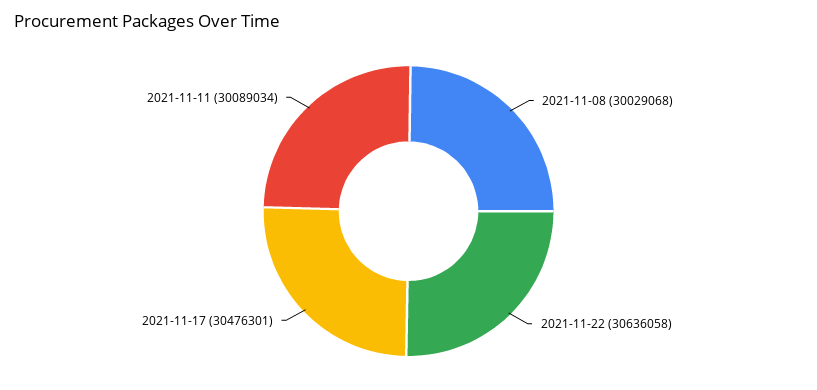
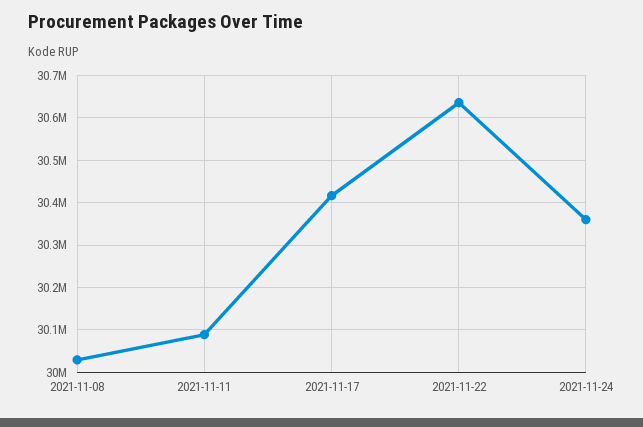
2021-11-17: 30476301 -> 30420000
2021-11-24: none -> 30360000

